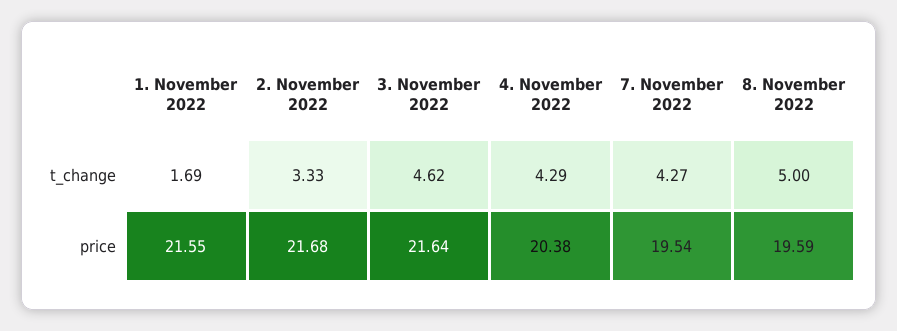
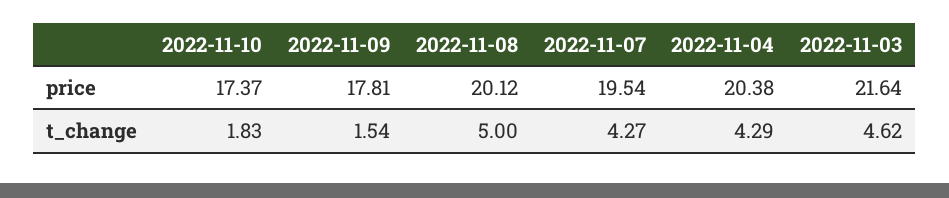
1. November 2022, t_change: 1.69 -> none
2. November 2022, t_change: 3.33 -> none
1. November 2022, price: 21.55 -> none
2. November 2022, price: 21.68 -> none
8. November 2022, price: 19.59 -> 20.12
2022-11-10, price: none -> 17.37
2022-11-09, price: none -> 17.81
2022-11-10, t_change: none -> 1.83
2022-11-09, t_change: none -> 1.54

